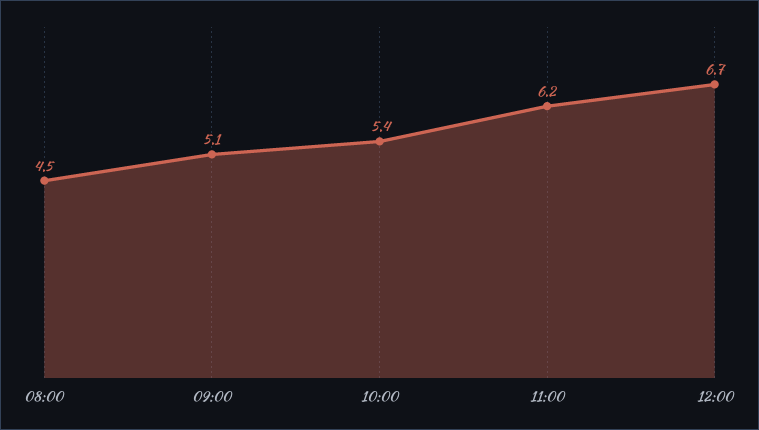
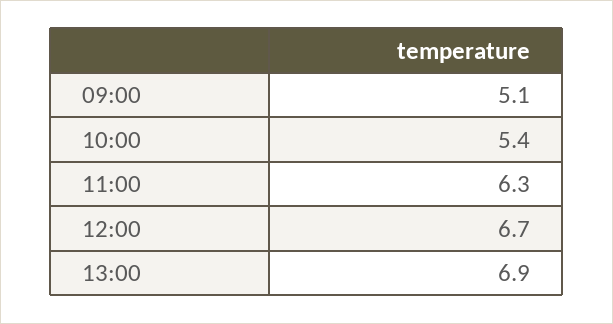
08:00: 4.5 -> none
11:00: 6.2 -> 6.3
13:00: none -> 6.9

